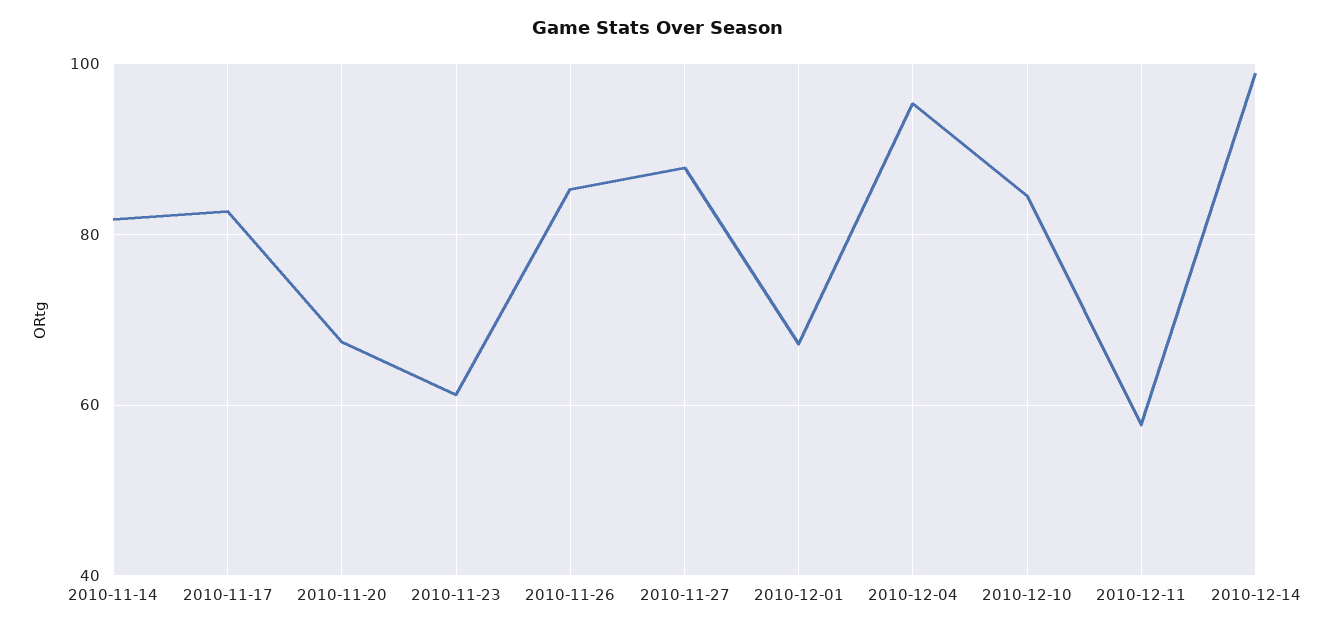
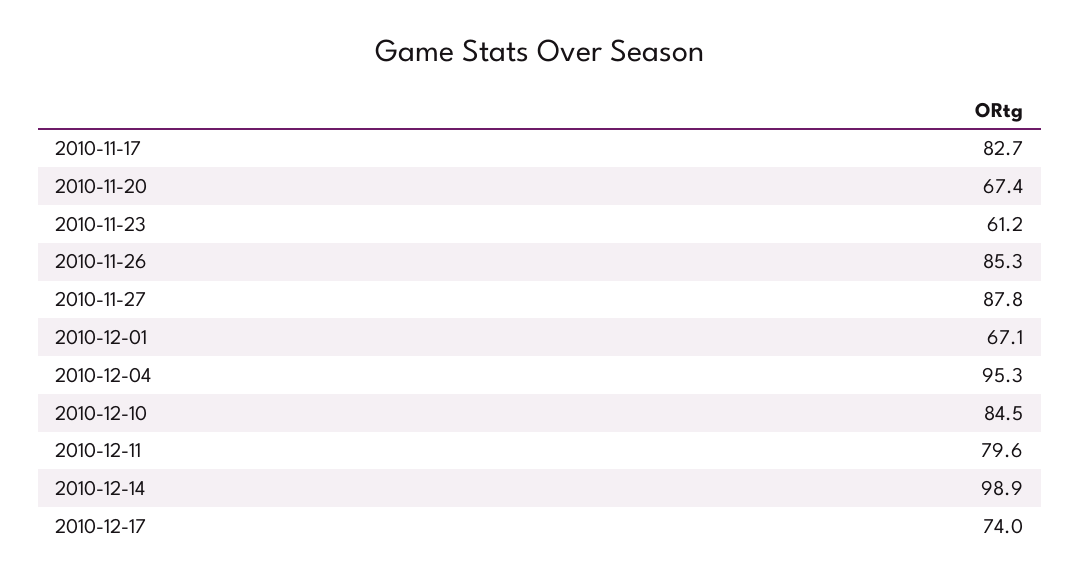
2010-11-14: 82 -> none
2010-12-11: 58 -> 79.6
2010-12-17: none -> 74

